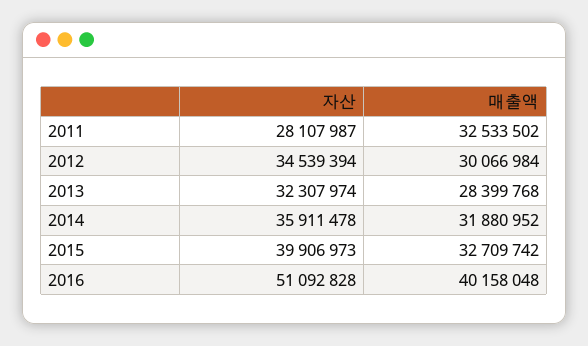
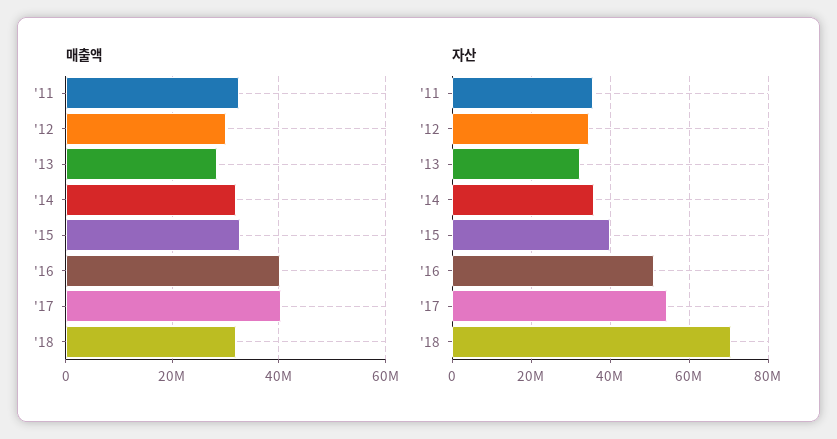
자산, 2011: 28107987 -> 36000000
매출액, '17: none -> 40000000
매출액, '18: none -> 32000000
자산, '17: none -> 54000000
자산, '18: none -> 70000000

